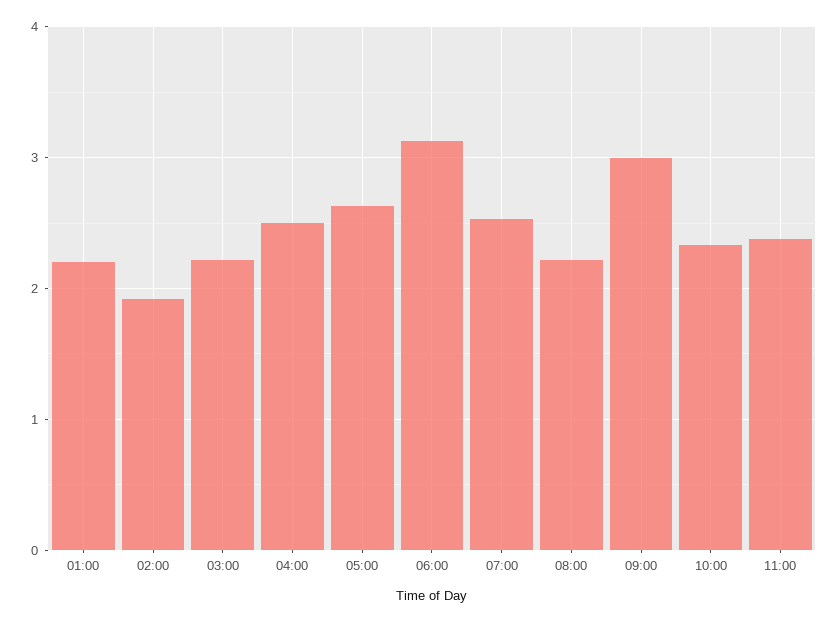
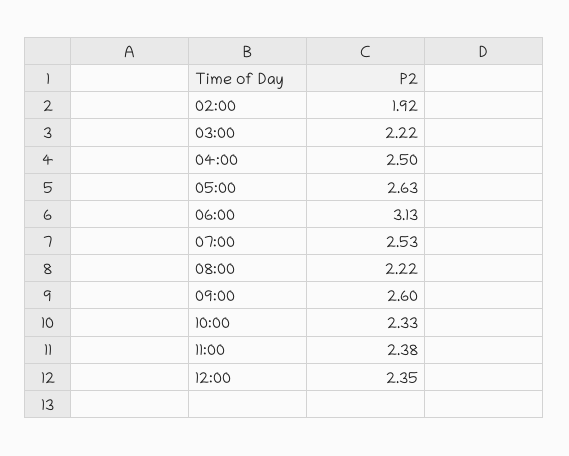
01:00: 2.2 -> none
09:00: 3 -> 2.6
12:00: none -> 2.35

